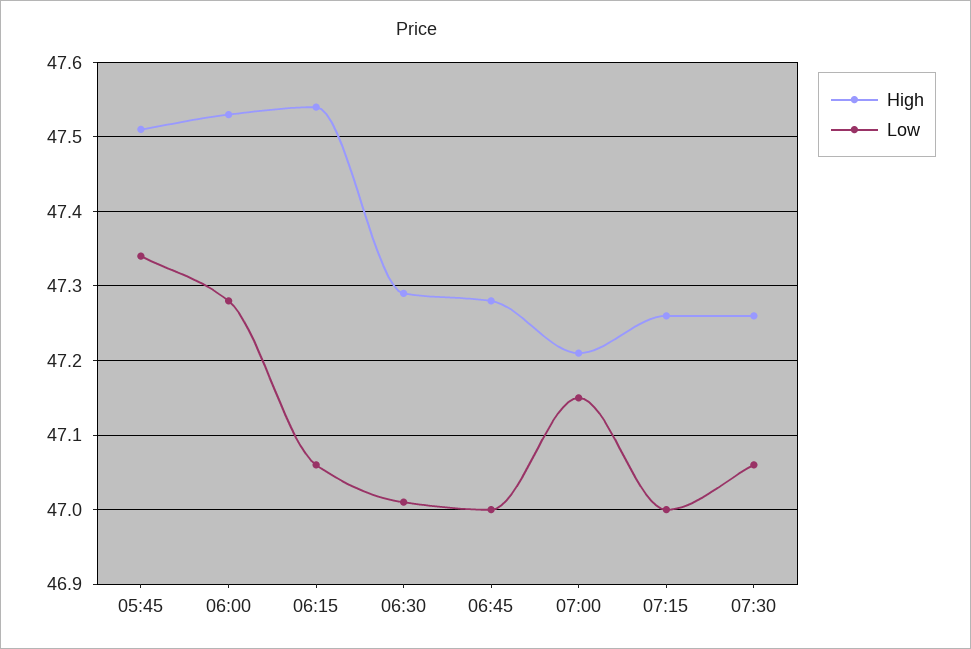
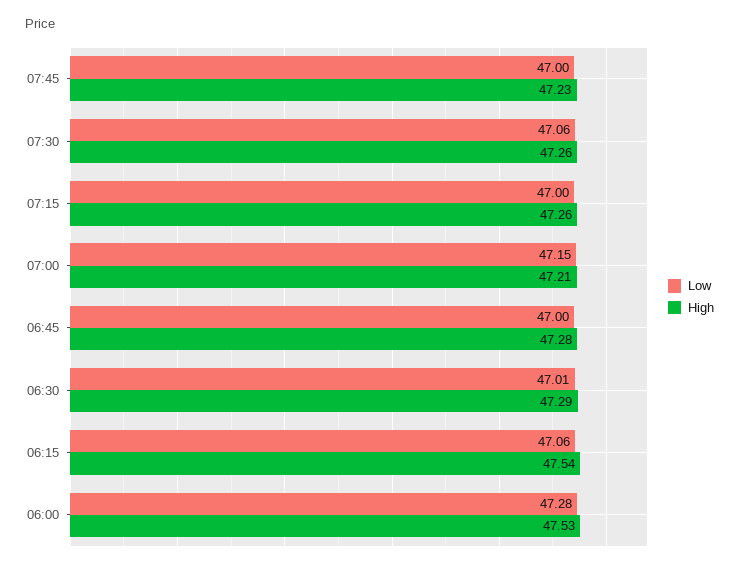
High, 05:45: 47.51 -> none
Low, 05:45: 47.34 -> none
Low, 07:45: none -> 47
High, 07:45: none -> 47.23

